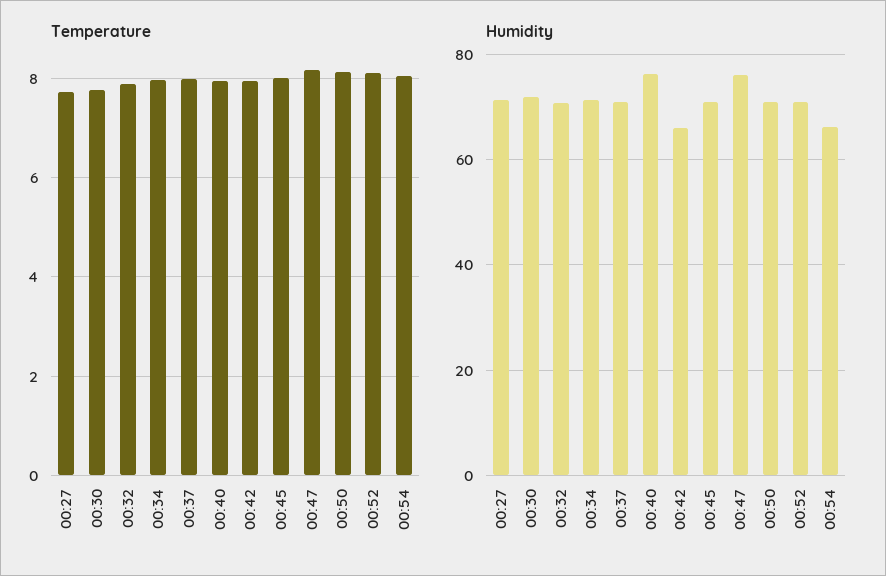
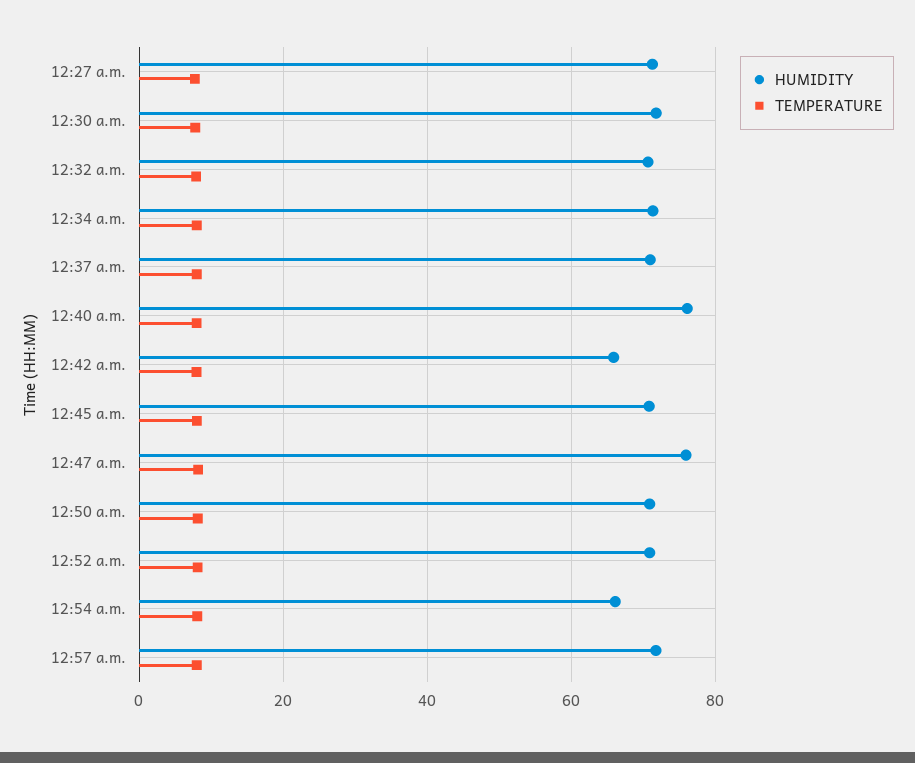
Humidity, 12:57 a.m.: none -> 72
Temperature, 12:57 a.m.: none -> 8

